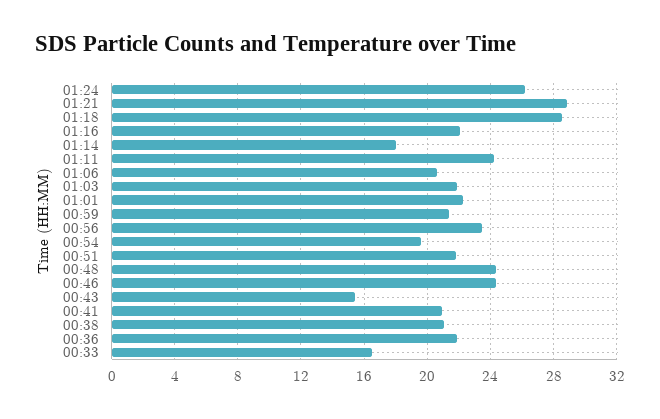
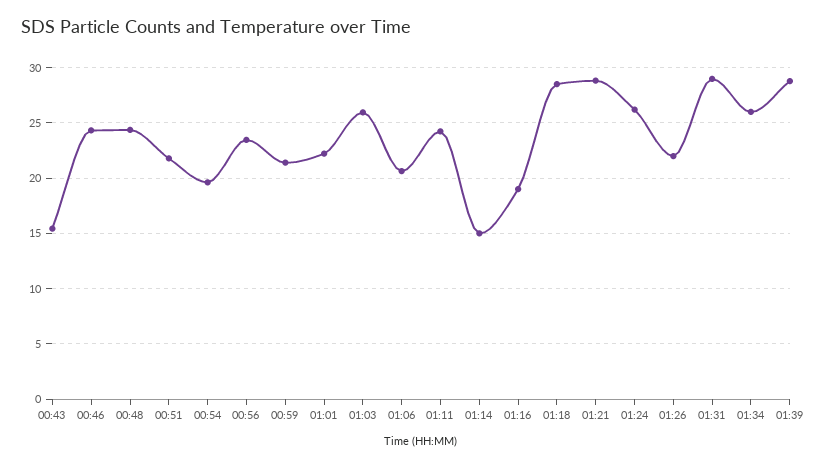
01:16: 22 -> 19
01:14: 18 -> 15
01:03: 22 -> 26
00:41: 21 -> none
00:38: 21 -> none
00:36: 22 -> none
00:33: 16.5 -> none
01:26: none -> 22
01:31: none -> 29
01:34: none -> 26
01:39: none -> 29

